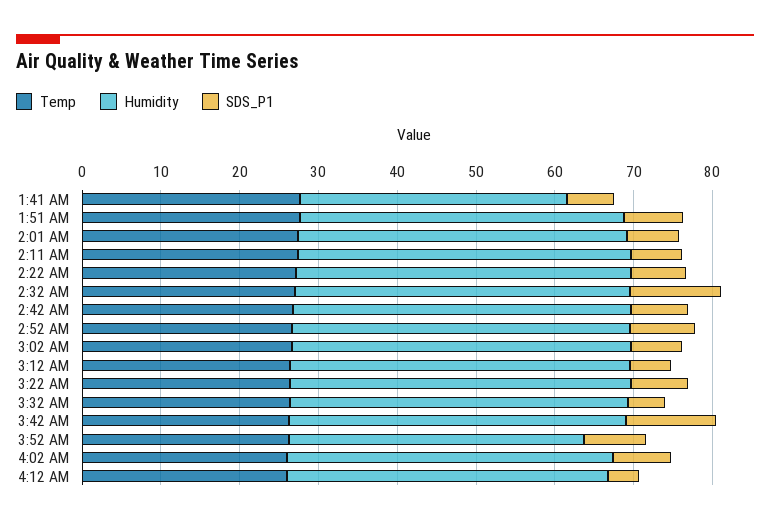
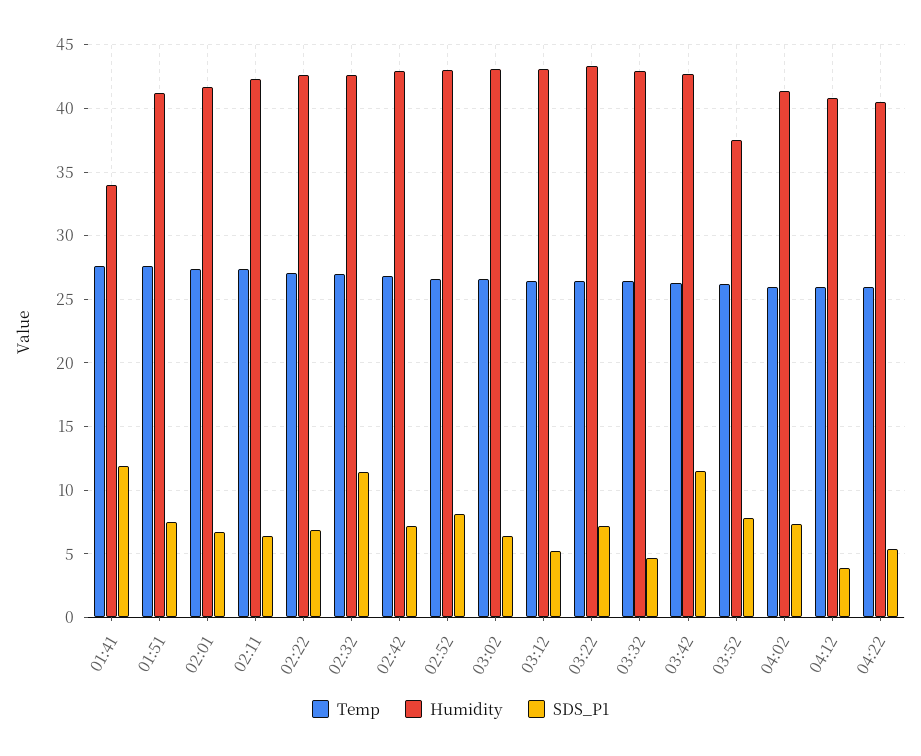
SDS_P1, 1:41 AM: 6 -> 12
Temp, 04:22: none -> 26
Humidity, 04:22: none -> 40.5
SDS_P1, 04:22: none -> 5.5

